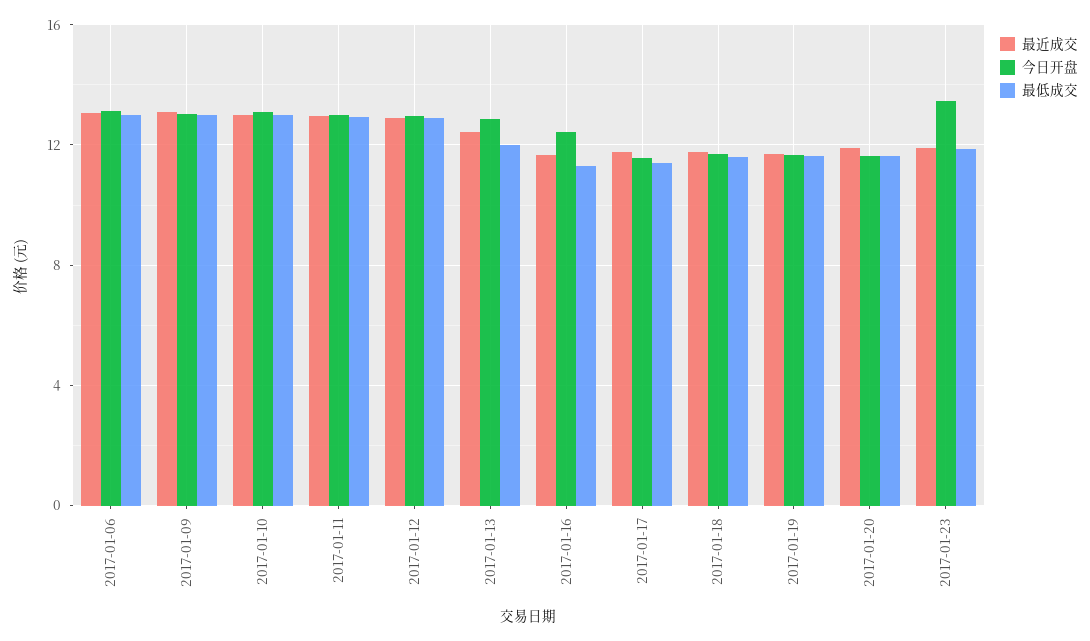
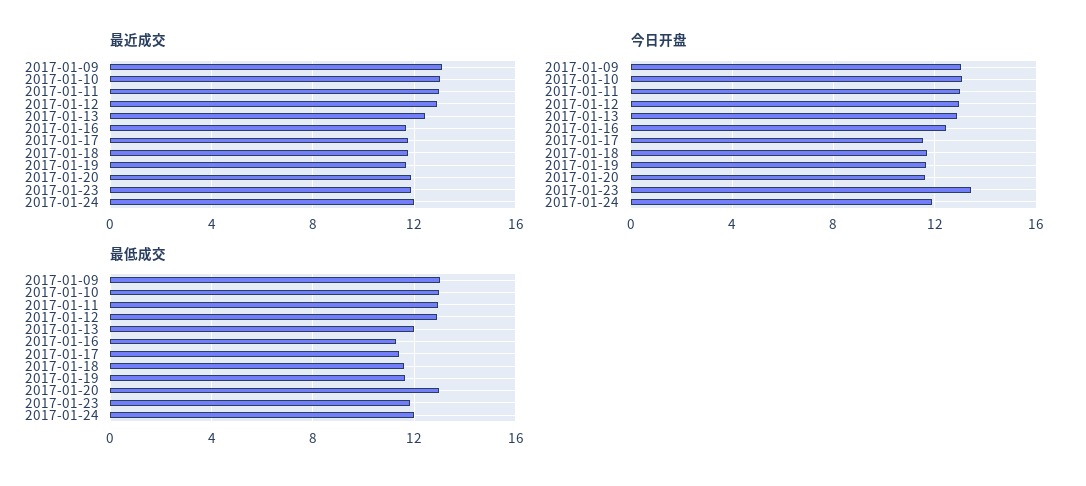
最近成交, 2017-01-06: 13 -> none
今日开盘, 2017-01-06: 13 -> none
最低成交, 2017-01-06: 13 -> none
最低成交, 2017-01-20: 11.5 -> 13
最近成交, 2017-01-24: none -> 12
今日开盘, 2017-01-24: none -> 12
最低成交, 2017-01-24: none -> 12

